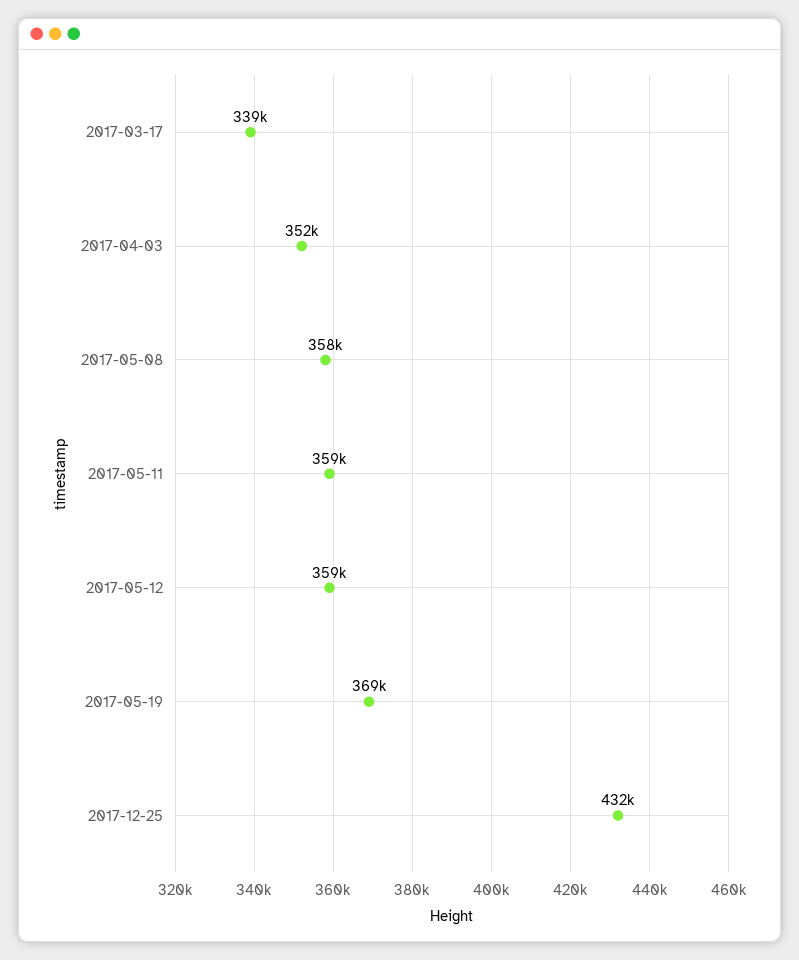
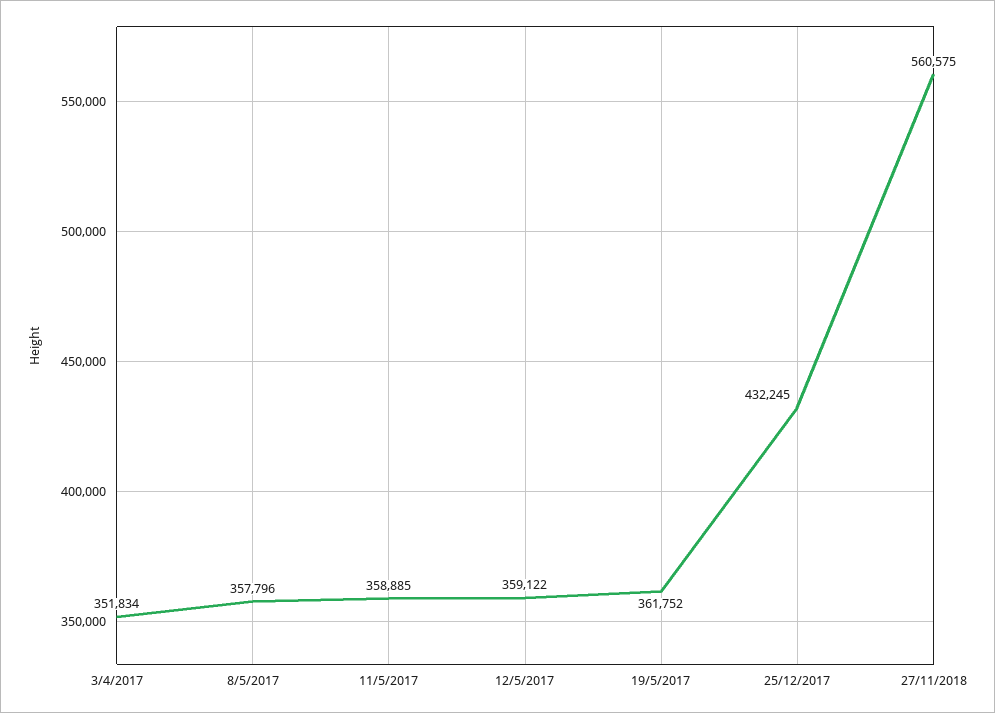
2017-03-17: 339000 -> none
2017-05-19: 369000 -> 361752
27/11/2018: none -> 560575

